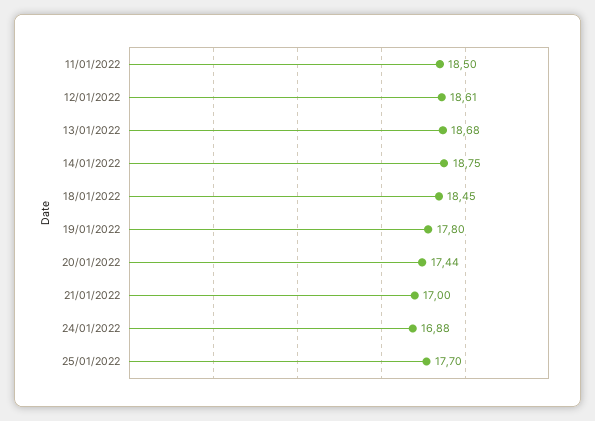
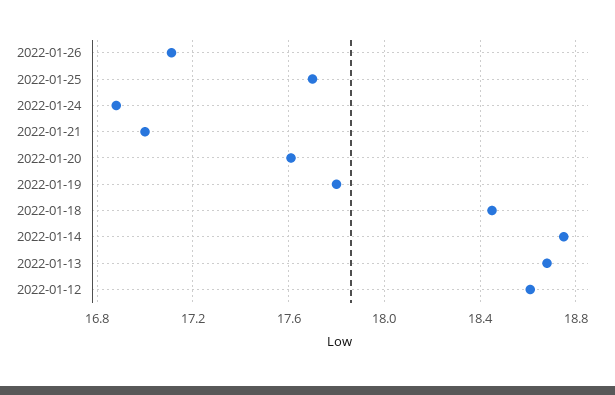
11/01/2022: 18.5 -> none
20/01/2022: 17.44 -> 17.6
2022-01-26: none -> 17.1

